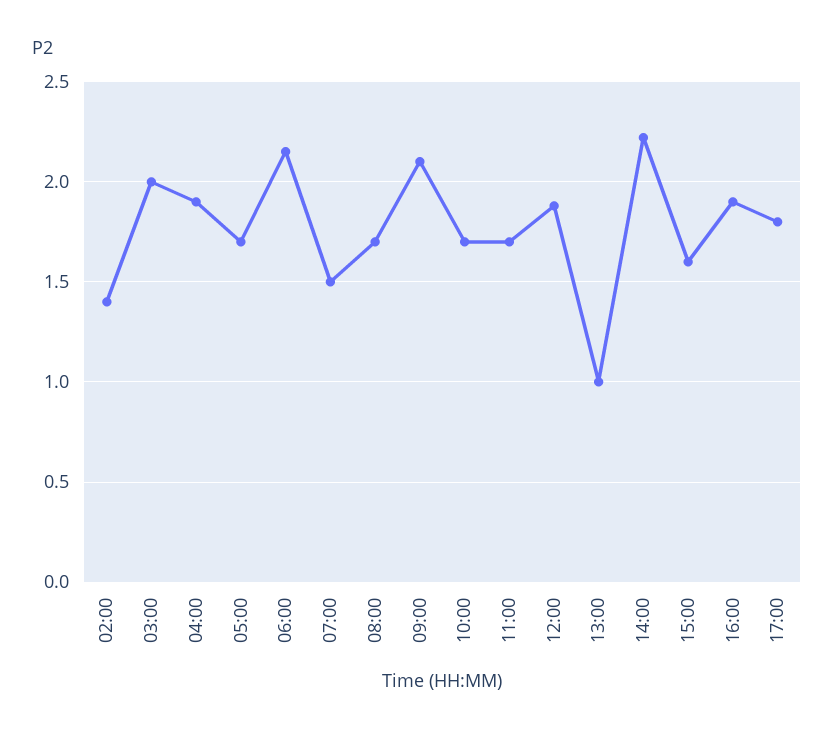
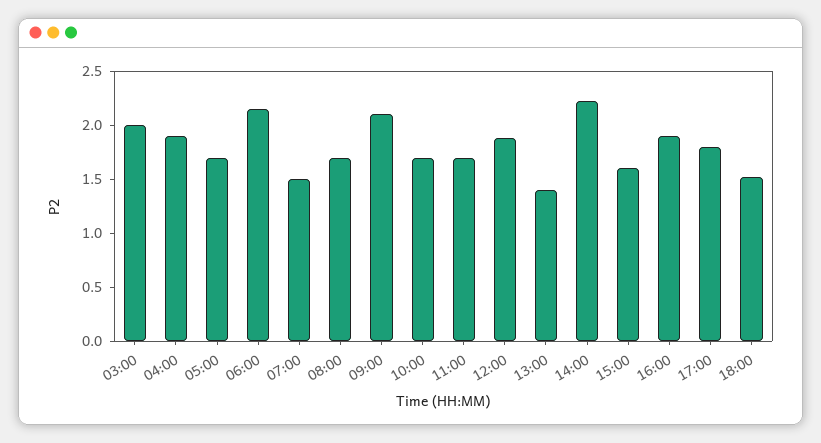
02:00: 1.4 -> none
13:00: 1 -> 1.4
18:00: none -> 1.5

